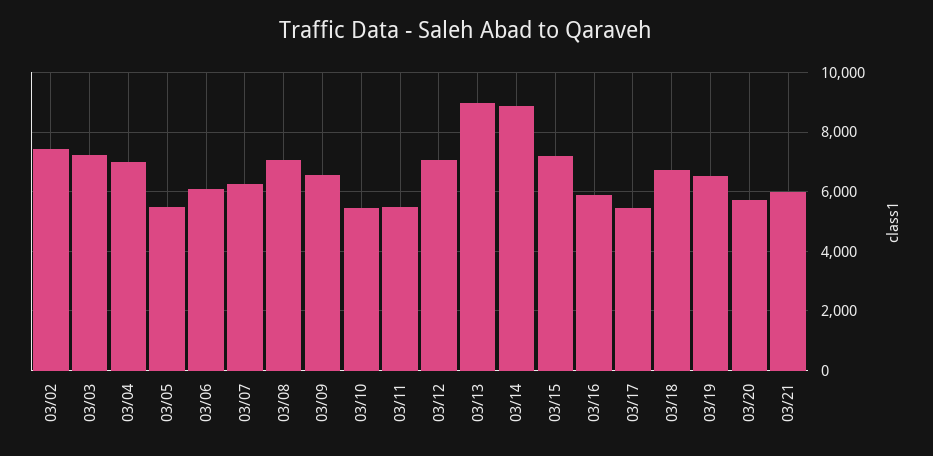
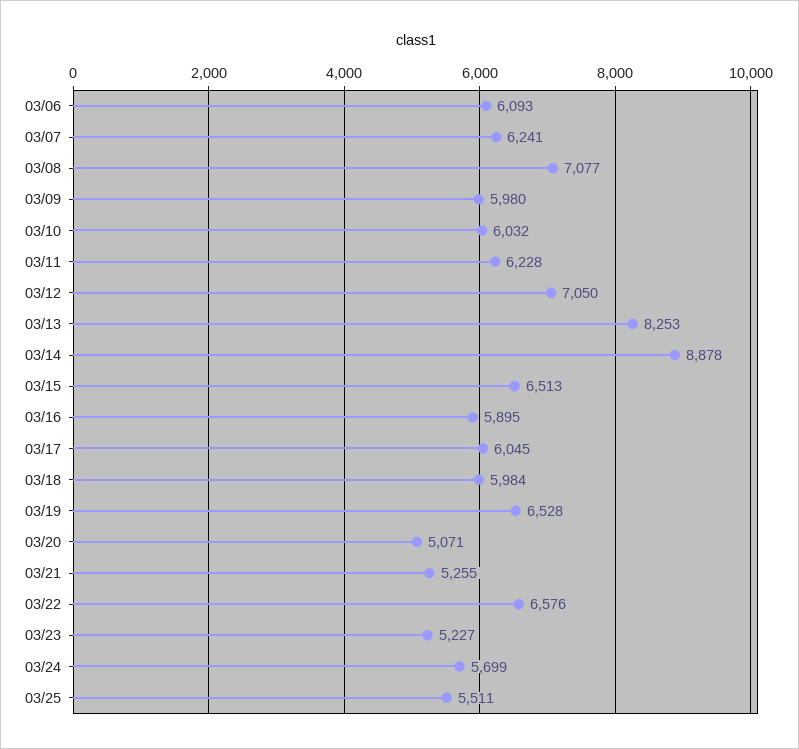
03/02: 7500 -> none
03/03: 7250 -> none
03/04: 7000 -> none
03/05: 5500 -> none
03/09: 6500 -> 5980
03/10: 5500 -> 6032
03/11: 5500 -> 6228
03/13: 9000 -> 8253
03/15: 7250 -> 6513
03/17: 5500 -> 6045
03/18: 6750 -> 5984
03/20: 5750 -> 5071
03/21: 6000 -> 5255
03/22: none -> 6576
03/23: none -> 5227
03/24: none -> 5699
03/25: none -> 5511

